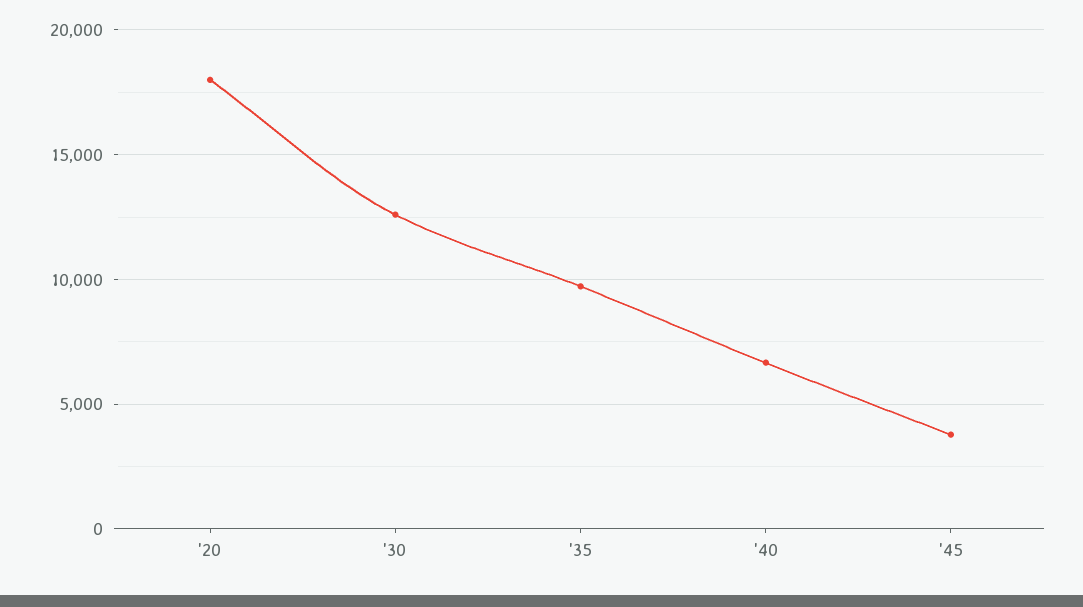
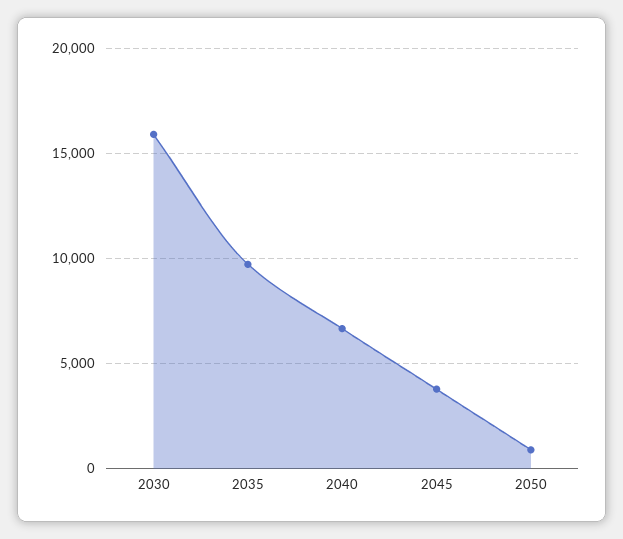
'20: 18000 -> none
'30: 12500 -> 16000
2050: none -> 1000

